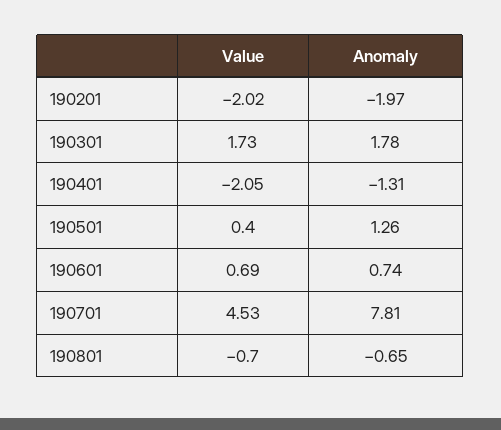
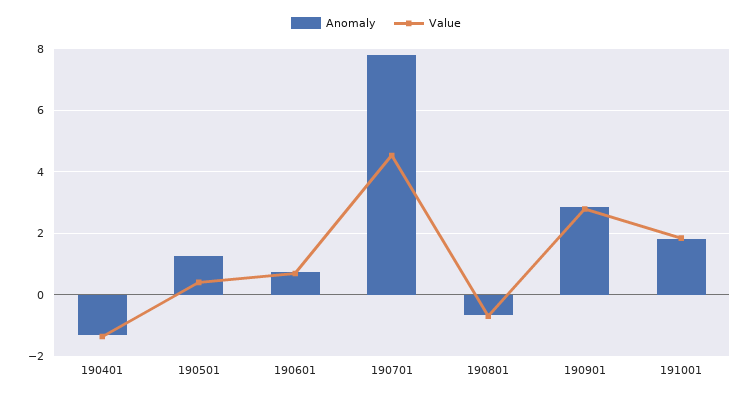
Value, 190201: -2.02 -> none
Anomaly, 190201: -1.97 -> none
Value, 190301: 1.73 -> none
Anomaly, 190301: 1.78 -> none
Value, 190401: -2.05 -> -1.4
Anomaly, 190901: none -> 2.8
Value, 190901: none -> 2.8
Anomaly, 191001: none -> 1.8
Value, 191001: none -> 1.8

